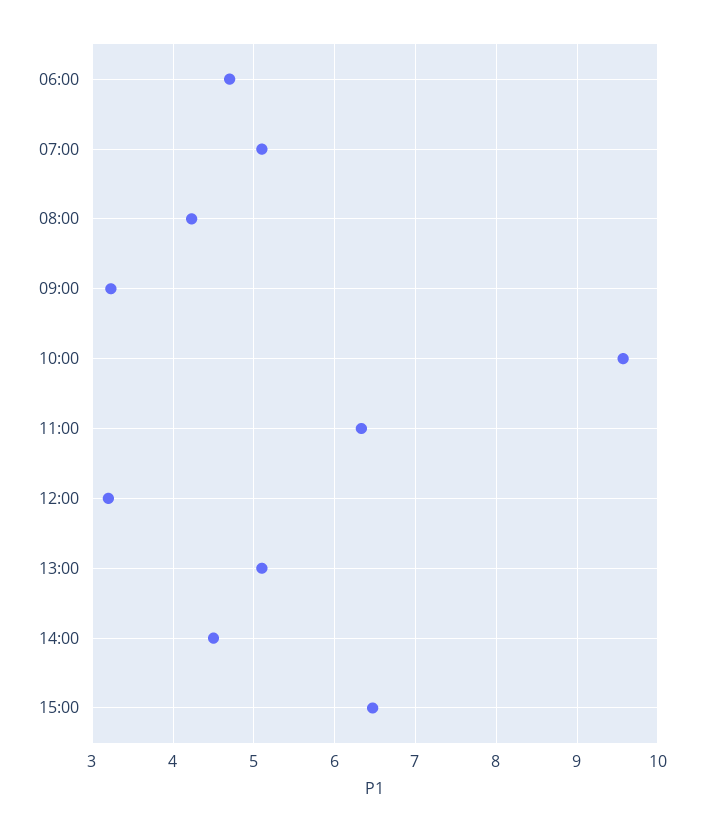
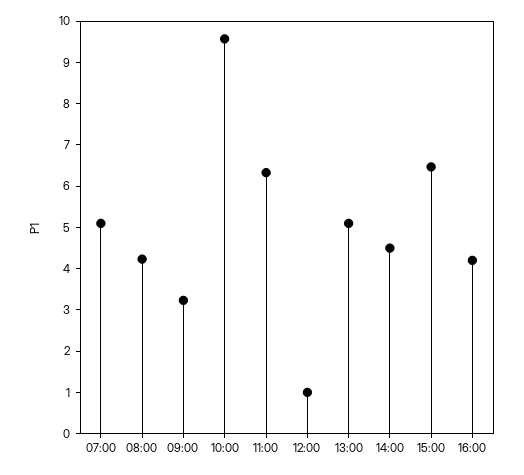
06:00: 4.7 -> none
12:00: 3.2 -> 1
16:00: none -> 4.2

